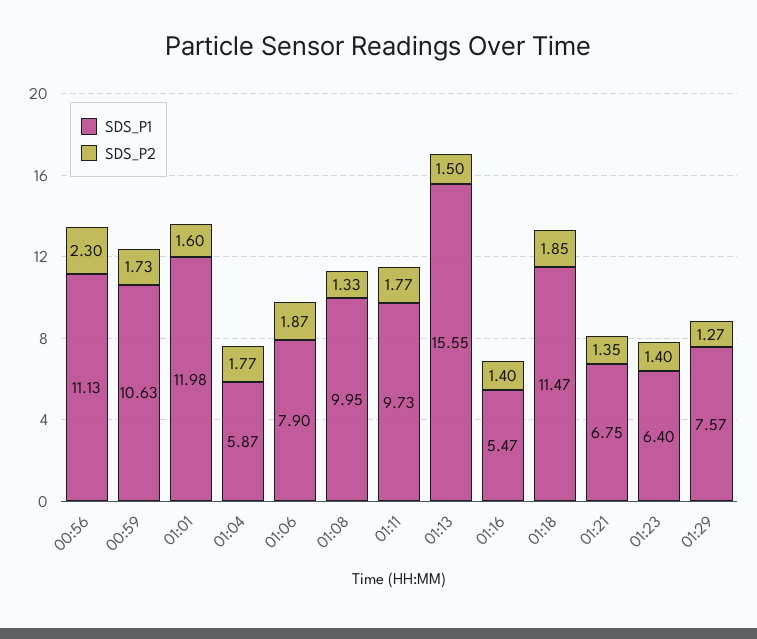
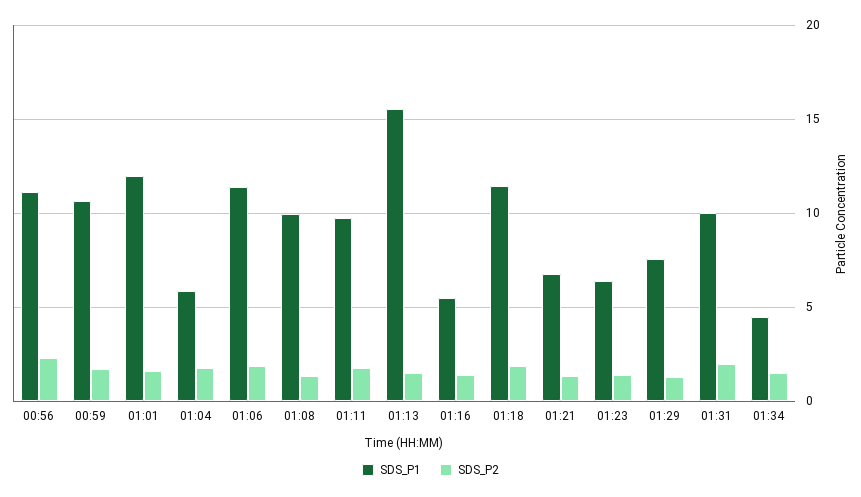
SDS_P1, 01:06: 7.9 -> 11.5
SDS_P1, 01:31: none -> 10
SDS_P2, 01:31: none -> 2
SDS_P1, 01:34: none -> 4.5
SDS_P2, 01:34: none -> 1.5

